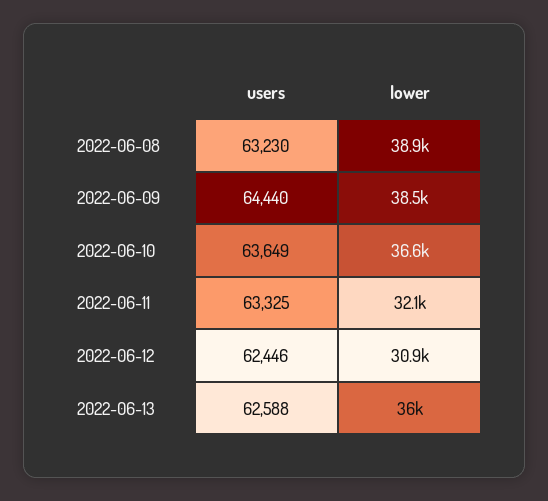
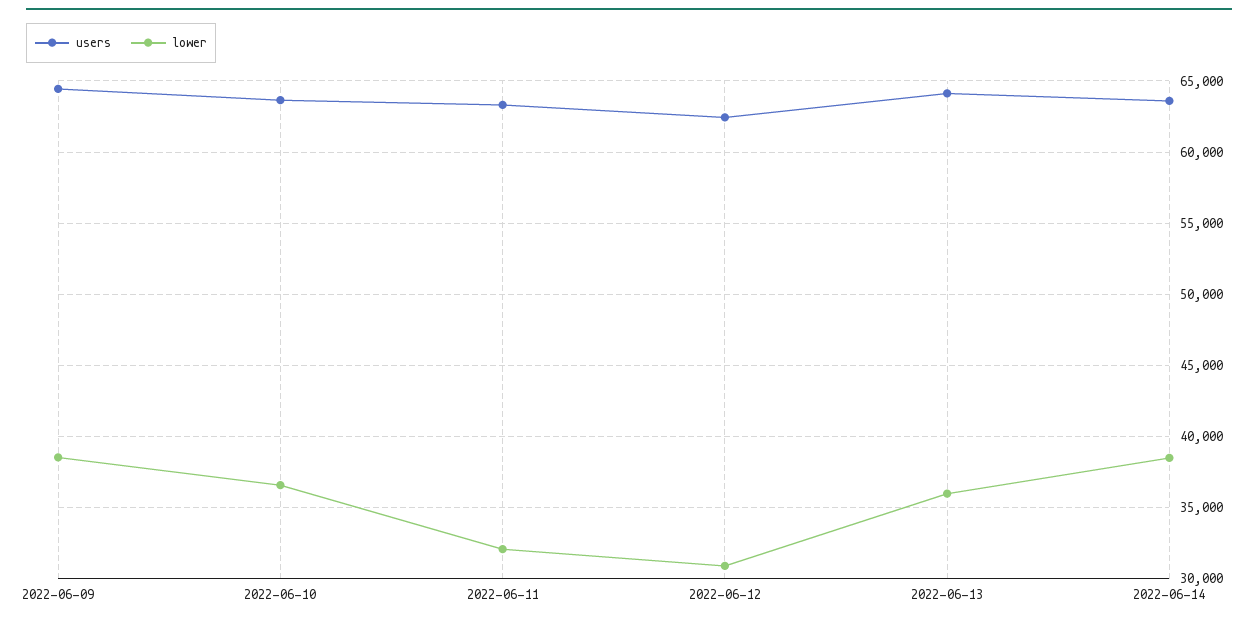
users, 2022-06-08: 63230 -> none
lower, 2022-06-08: 38900 -> none
users, 2022-06-13: 62588 -> 64000
users, 2022-06-14: none -> 63500
lower, 2022-06-14: none -> 38500

